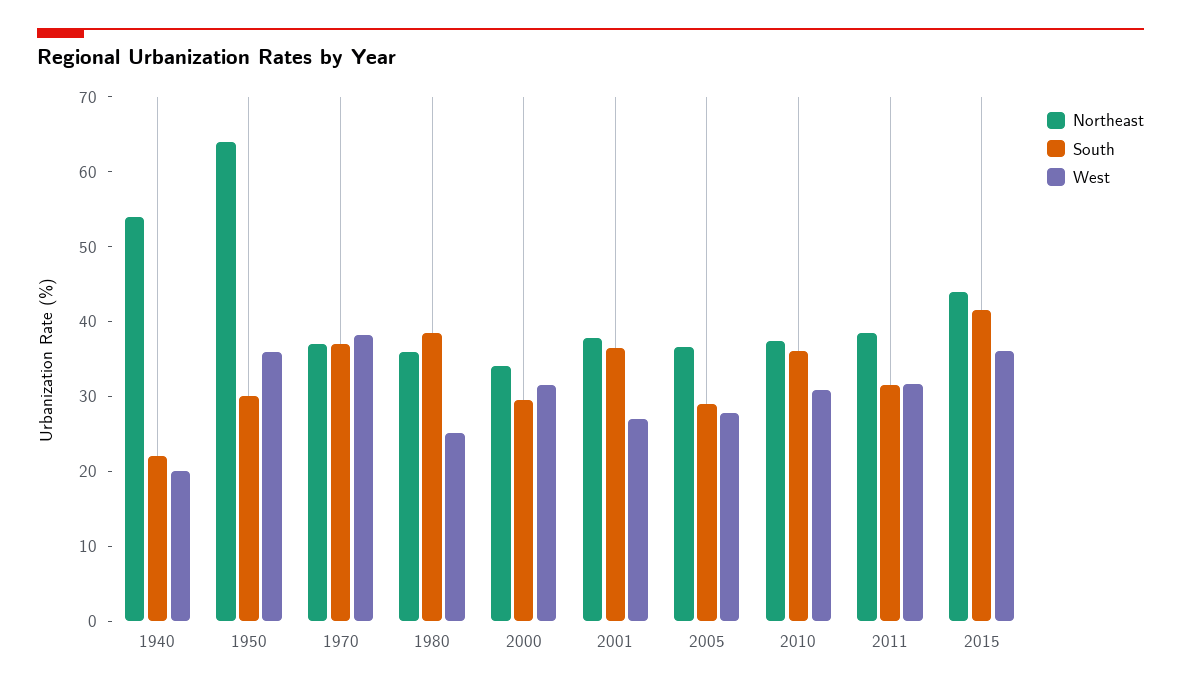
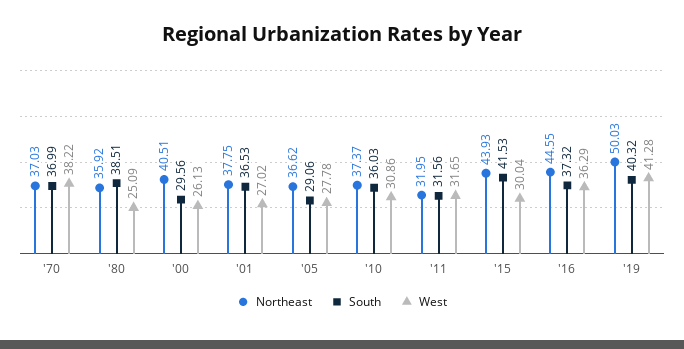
Northeast, 1940: 54 -> none
South, 1940: 22 -> none
West, 1940: 20 -> none
Northeast, 1950: 64 -> none
South, 1950: 30 -> none
West, 1950: 36 -> none
Northeast, 2000: 34 -> 40.51
West, 2000: 32 -> 26.13
Northeast, 2011: 38 -> 31.95
West, 2015: 36 -> 30.04
Northeast, '16: none -> 44.55
South, '16: none -> 37.32
West, '16: none -> 36.29
Northeast, '19: none -> 50.03
South, '19: none -> 40.32
West, '19: none -> 41.28

